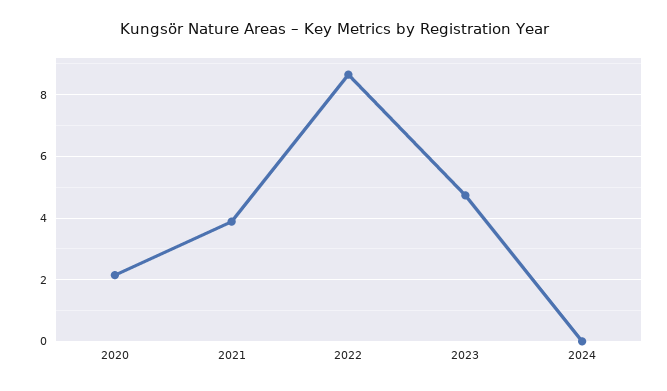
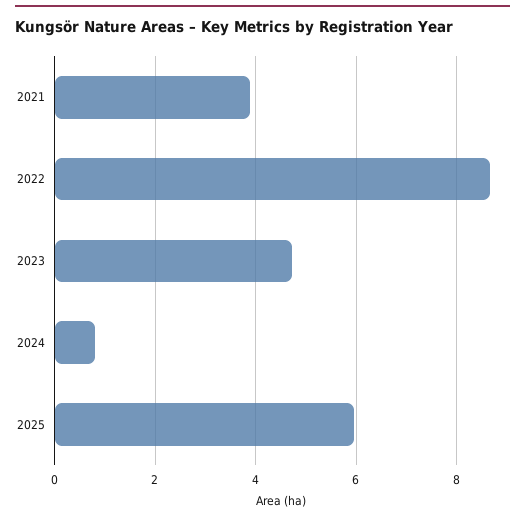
2020: 2.2 -> none
2024: 0 -> 0.8
2025: none -> 6

